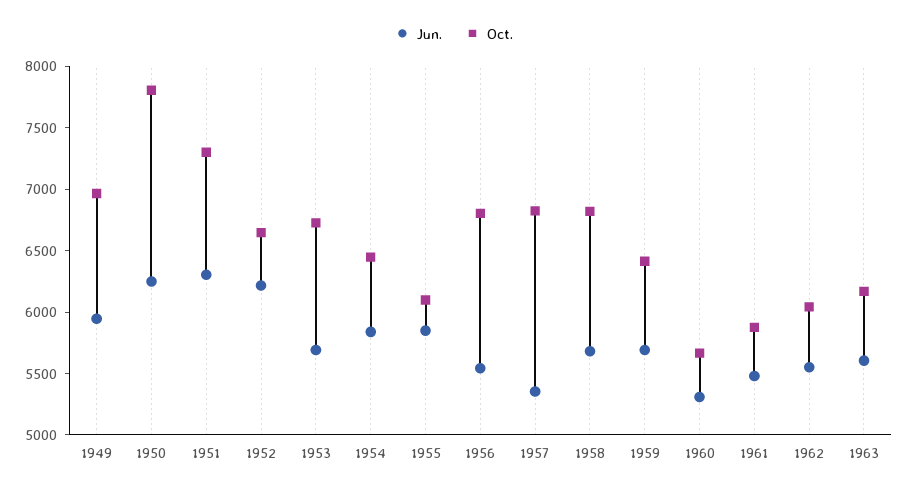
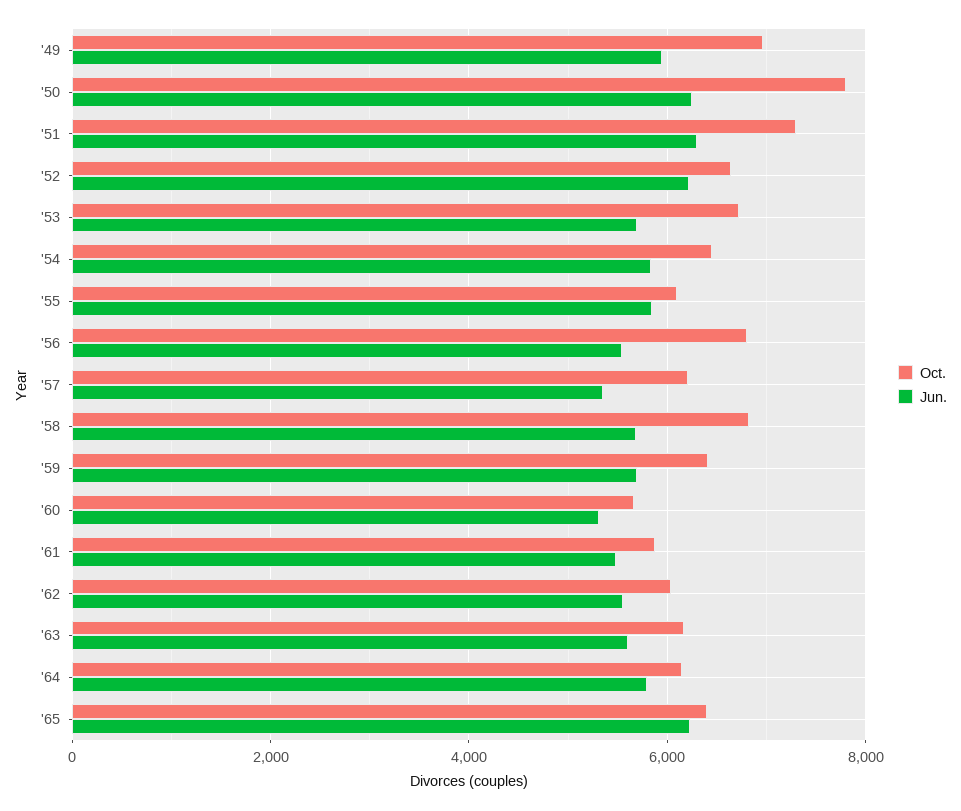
Oct., 1957: 6800 -> 6200
Oct., '64: none -> 6200
Jun., '64: none -> 5800
Oct., '65: none -> 6400
Jun., '65: none -> 6200

